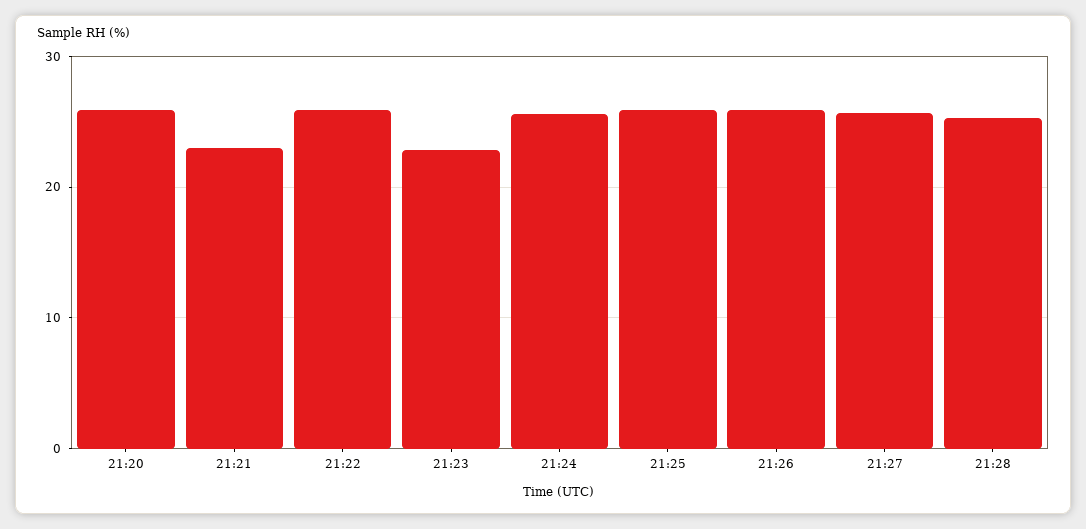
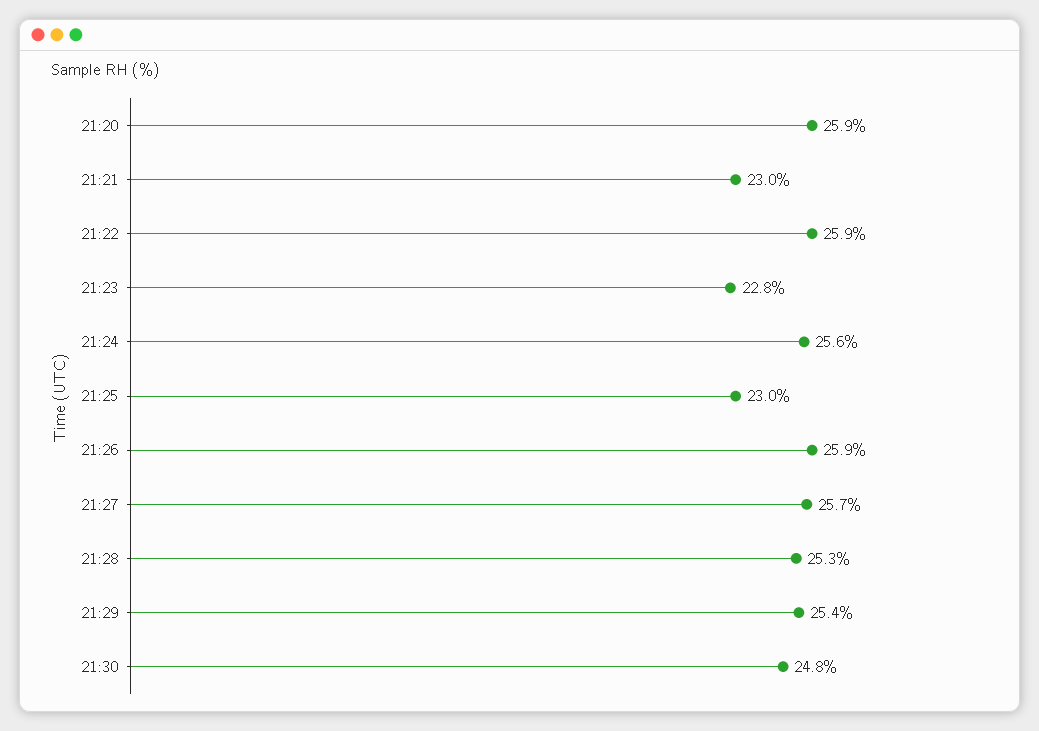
21:25: 26 -> 23
21:29: none -> 25.4
21:30: none -> 24.8

